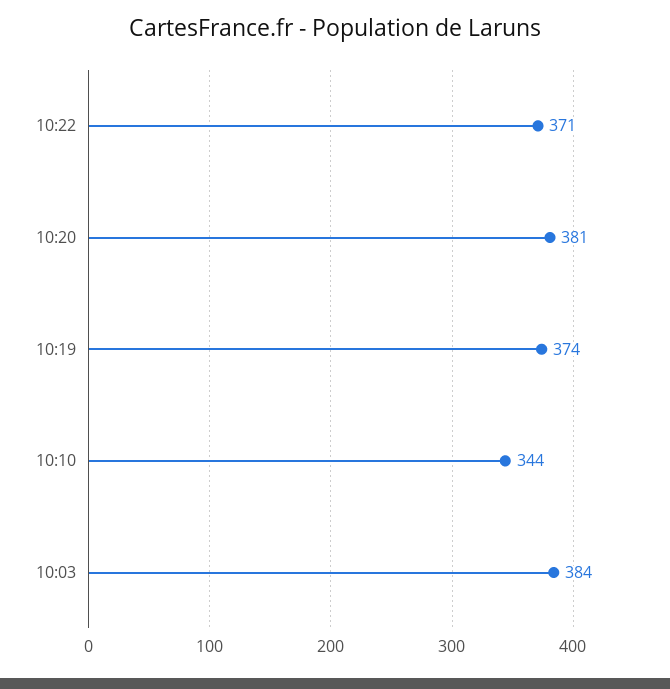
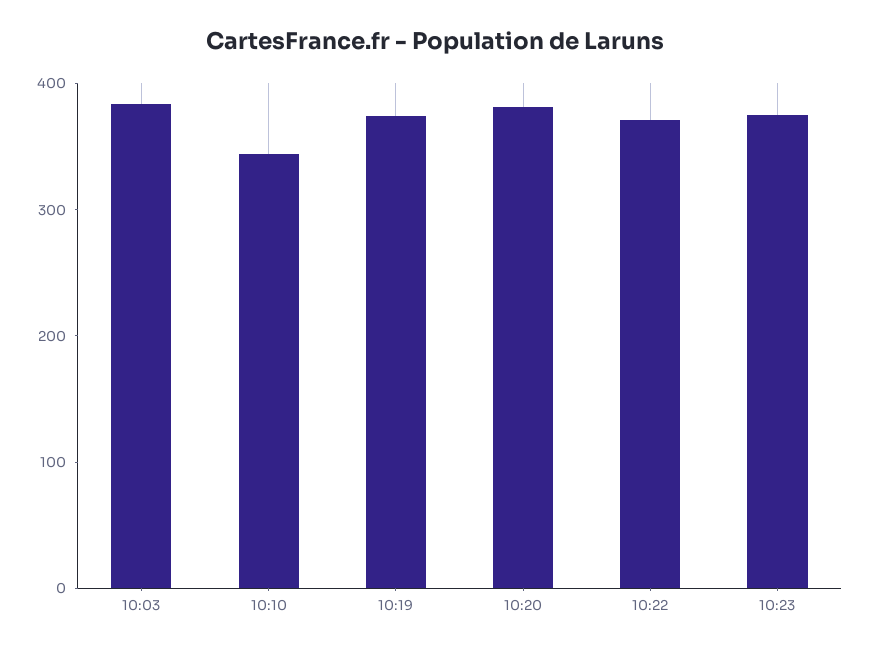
10:23: none -> 380

